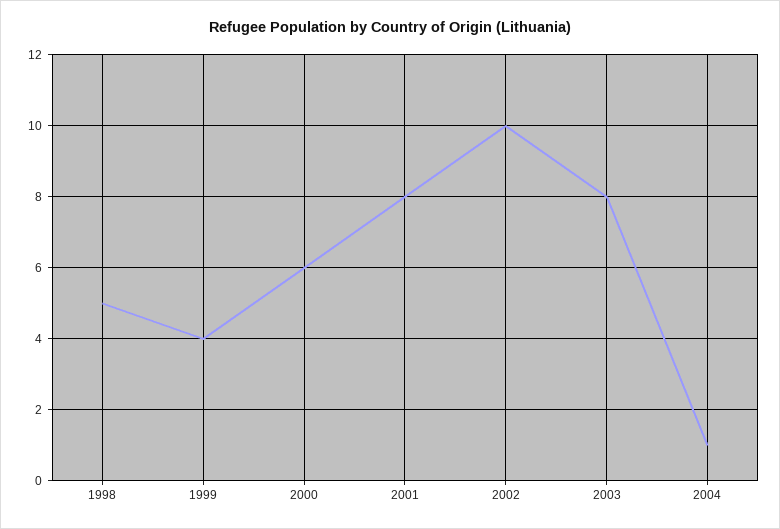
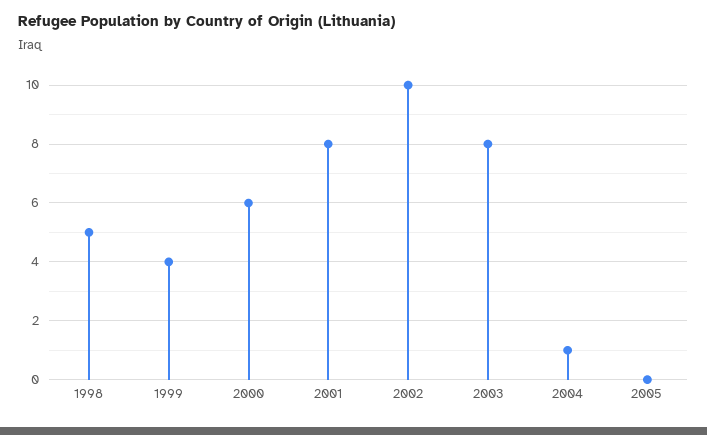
2005: none -> 0

